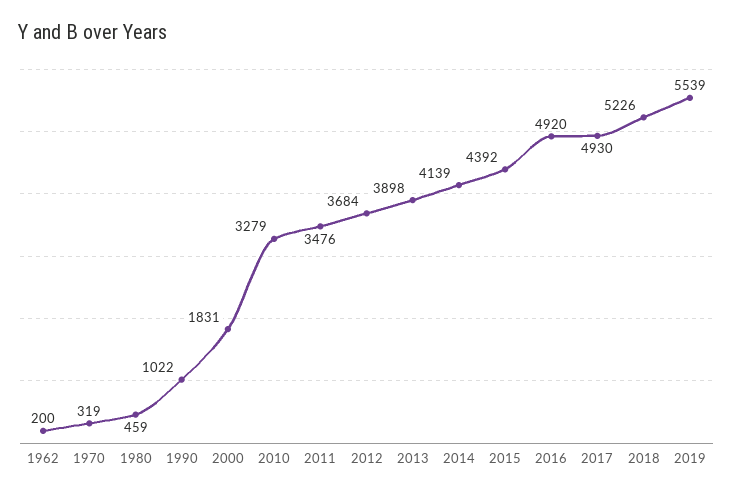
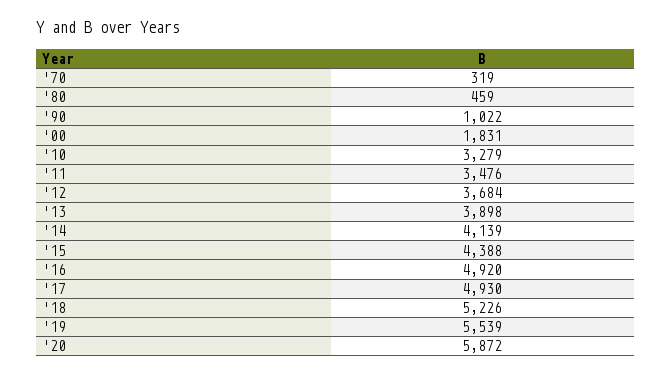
1962: 200 -> none
2015: 4392 -> 4388
'20: none -> 5872

